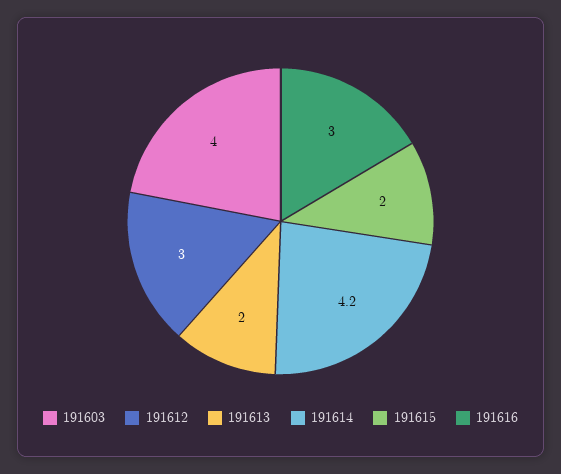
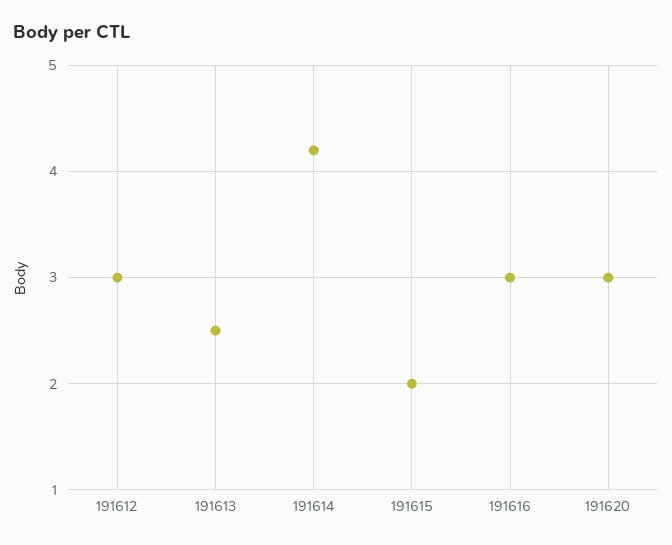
191603: 4 -> none
191613: 2 -> 2.5
191620: none -> 3

